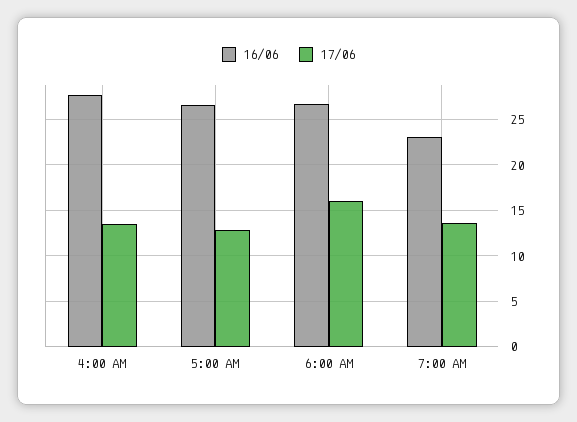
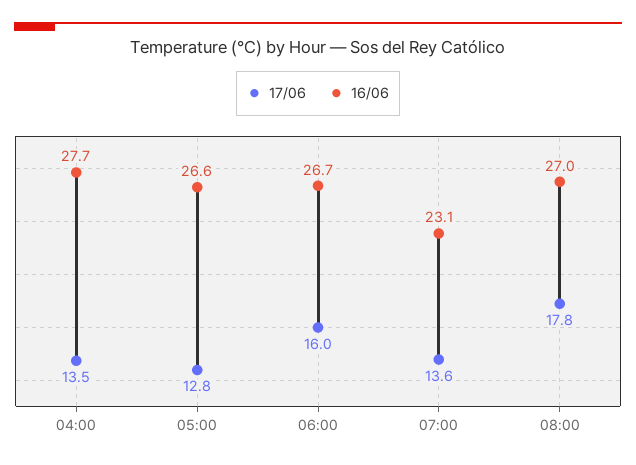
17/06, 08:00: none -> 17.8
16/06, 08:00: none -> 27

